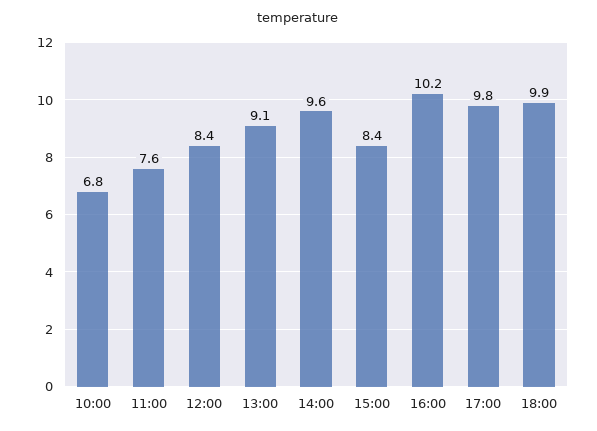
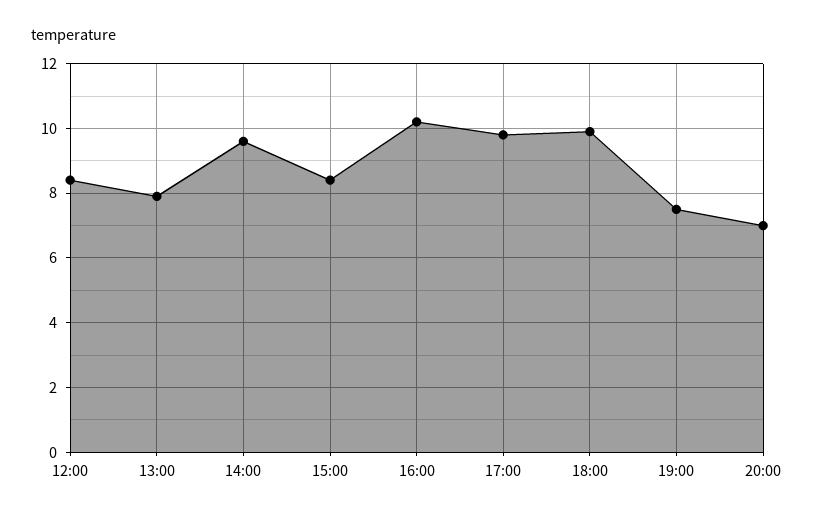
10:00: 6.8 -> none
11:00: 7.6 -> none
13:00: 9.1 -> 8
19:00: none -> 7.5
20:00: none -> 7

